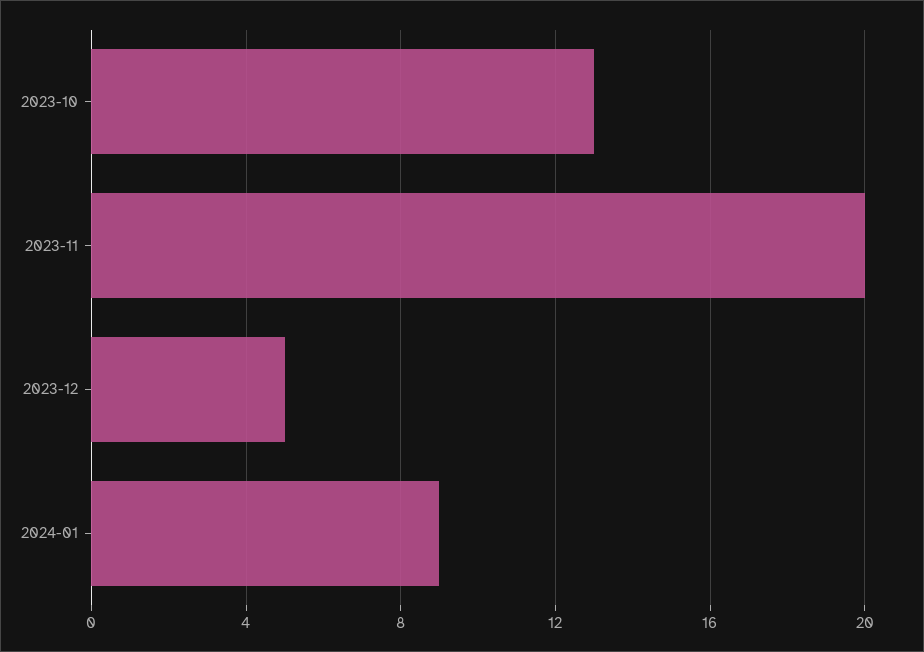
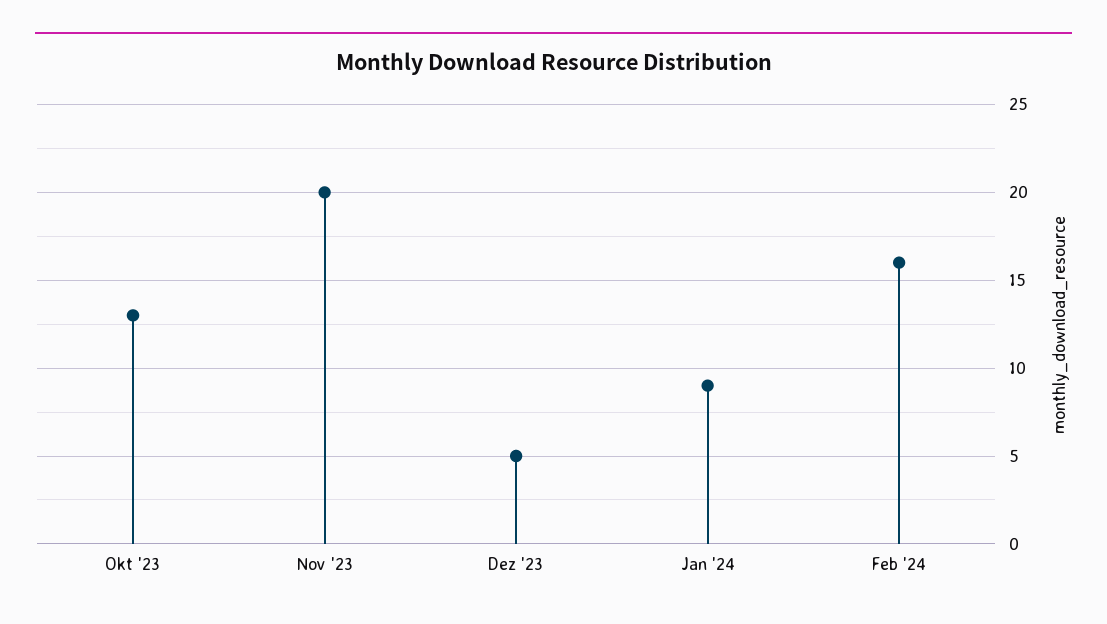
Feb '24: none -> 16

